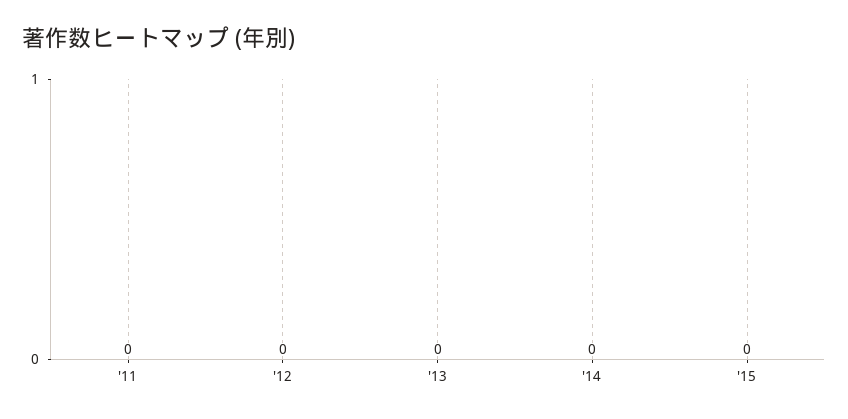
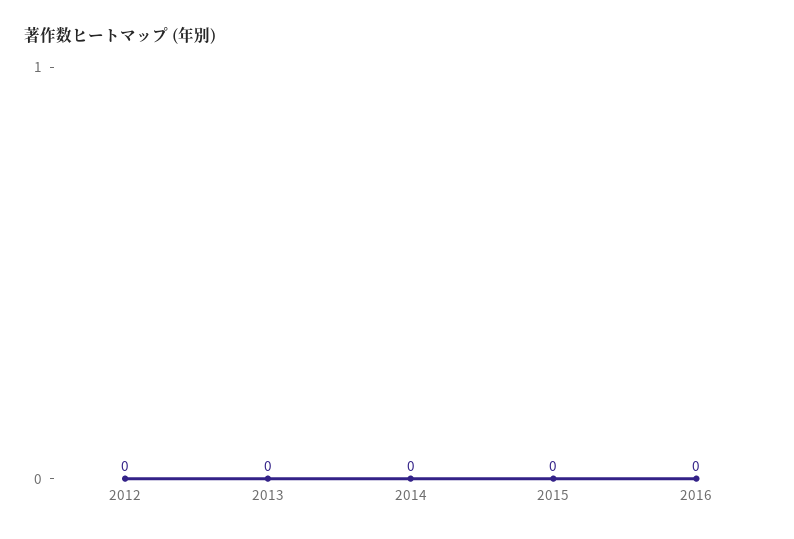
'11: 0 -> none
2016: none -> 0

